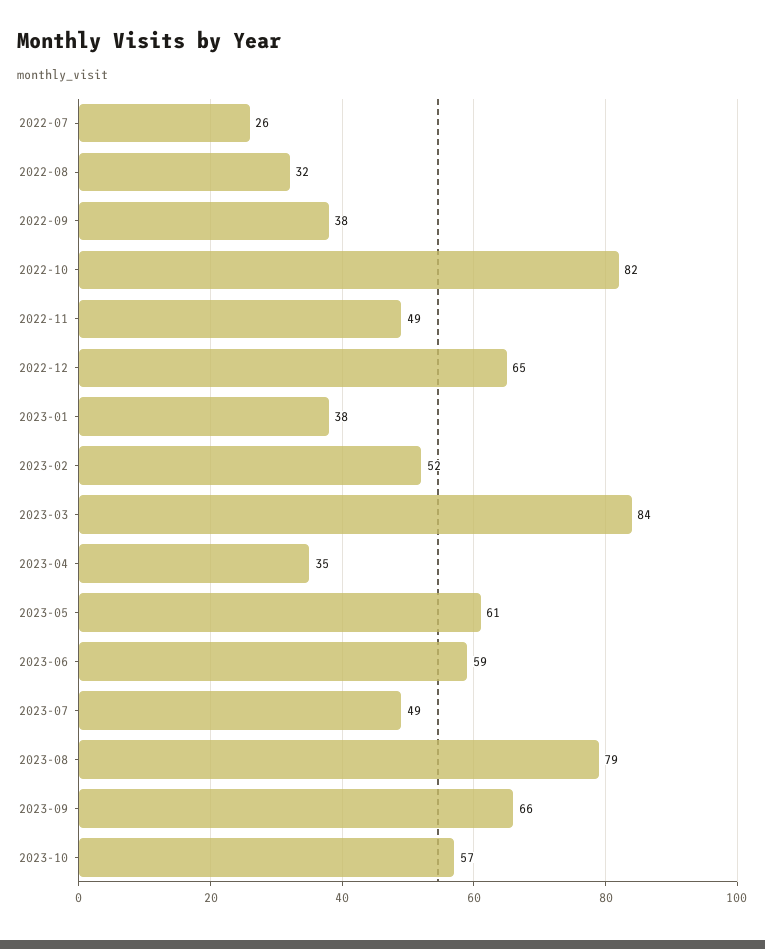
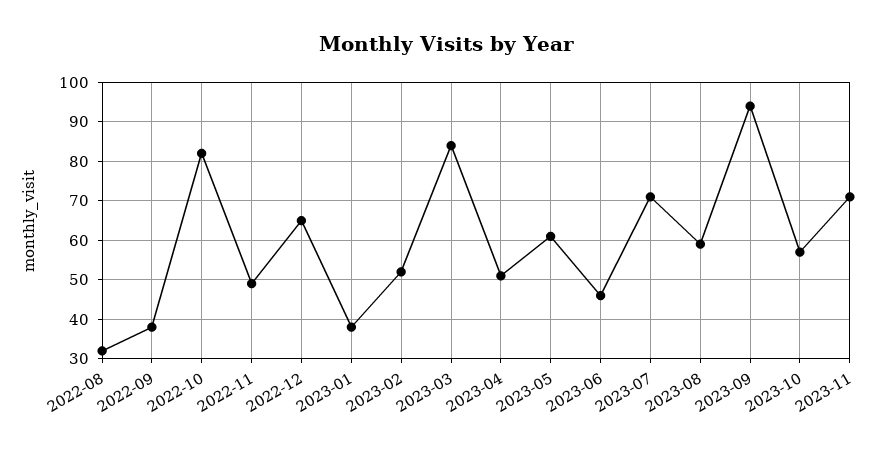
2022-07: 26 -> none
2023-04: 35 -> 50
2023-06: 59 -> 45
2023-07: 49 -> 70
2023-08: 79 -> 60
2023-09: 66 -> 95
2023-11: none -> 70

